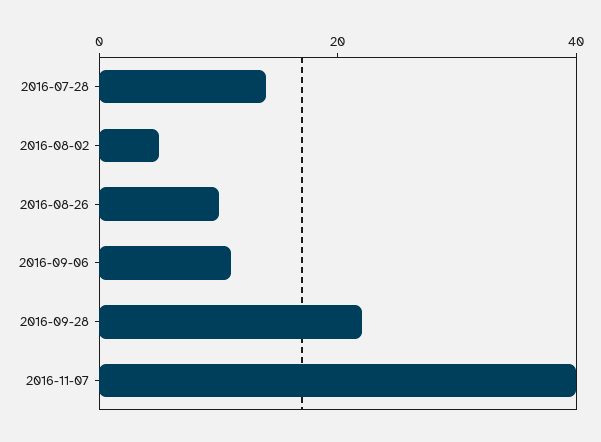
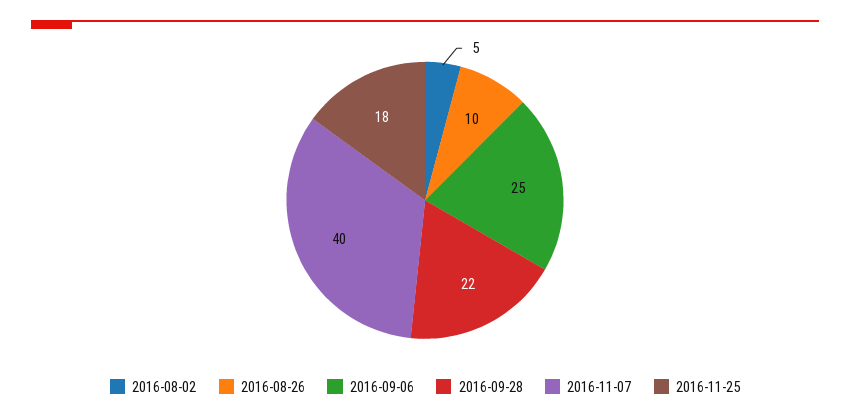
2016-07-28: 15 -> none
2016-09-06: 10 -> 25
2016-11-25: none -> 18

